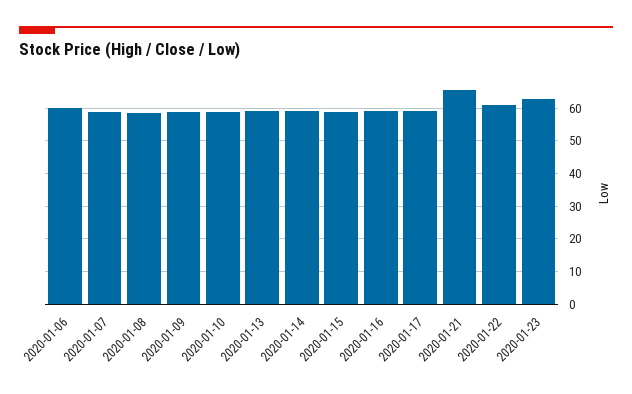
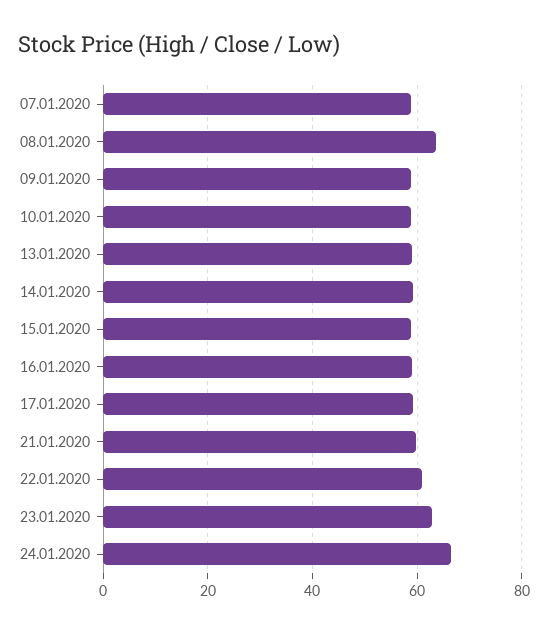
2020-01-06: 60 -> none
2020-01-08: 58 -> 64
2020-01-21: 66 -> 60
24.01.2020: none -> 66

